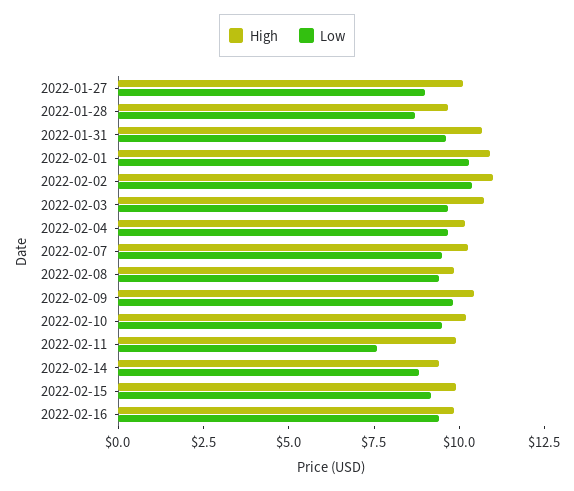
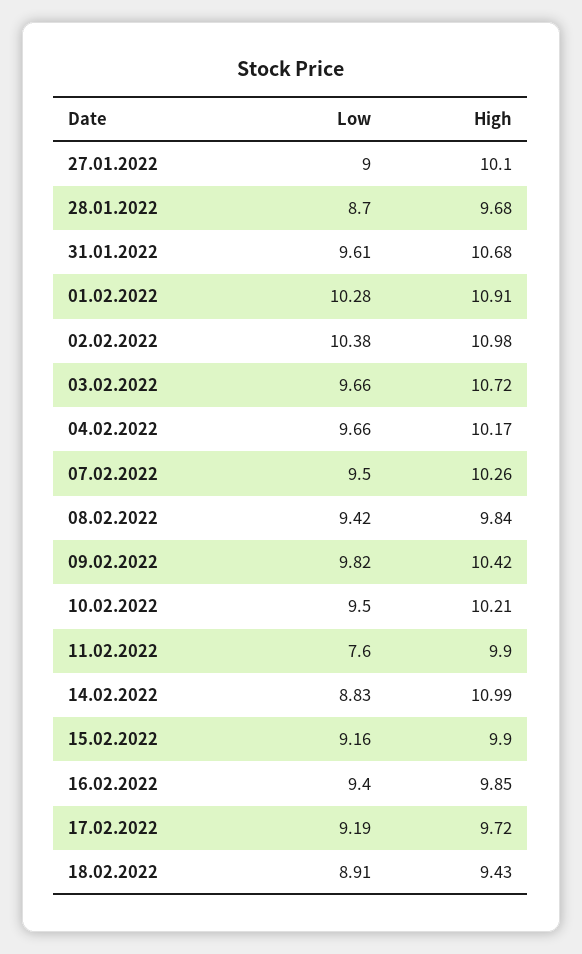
High, 2022-02-14: 9.5 -> 10.99
Low, 17.02.2022: none -> 9.19
High, 17.02.2022: none -> 9.72
Low, 18.02.2022: none -> 8.91
High, 18.02.2022: none -> 9.43

